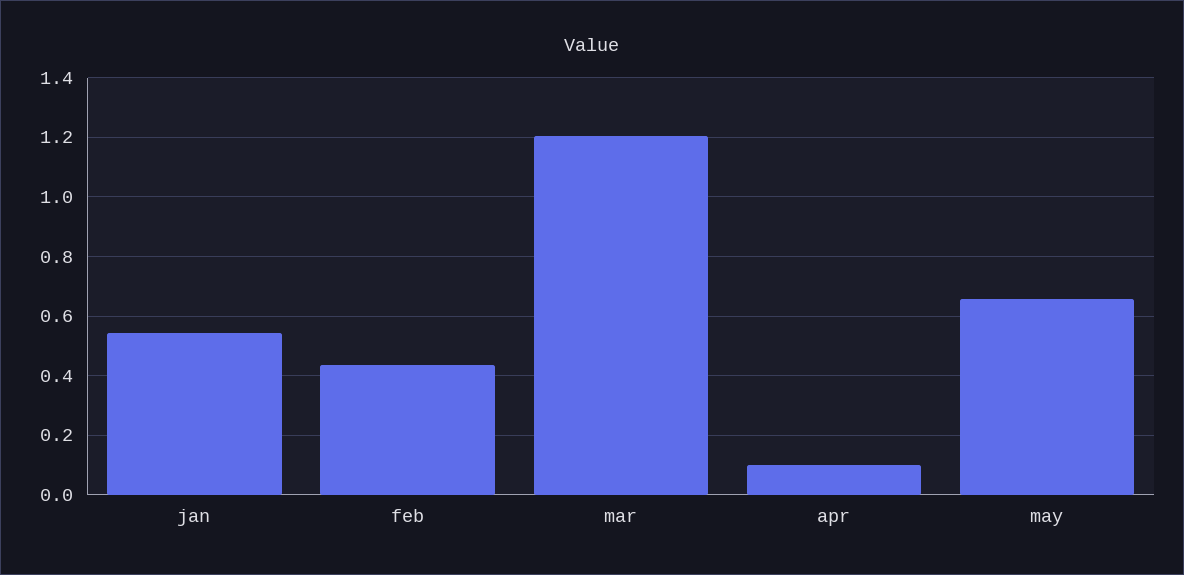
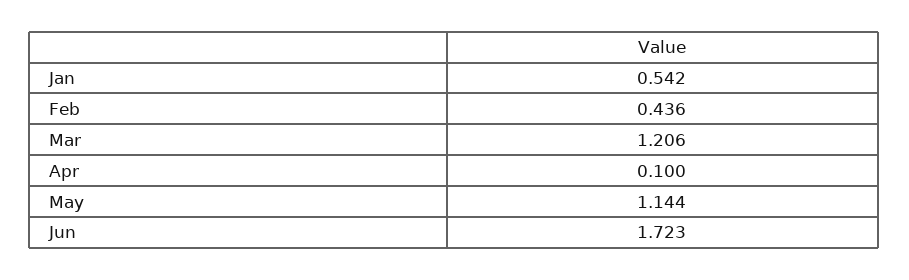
may: 0.65 -> 1.144
Jun: none -> 1.723

